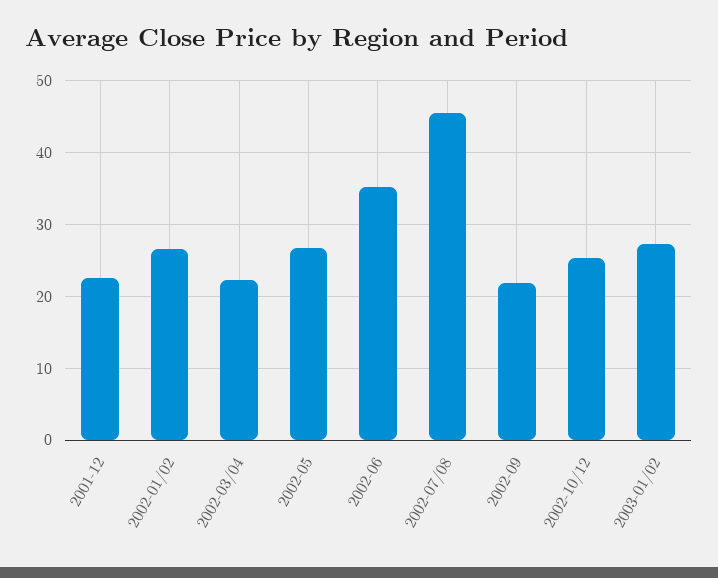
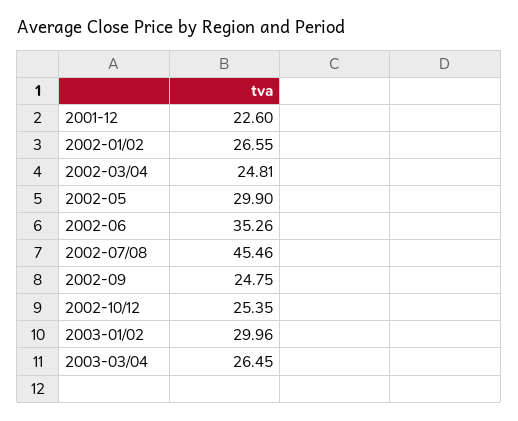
2002-03/04: 22 -> 24.81
2002-05: 27 -> 29.9
2002-09: 22 -> 24.75
2003-01/02: 27 -> 29.96
2003-03/04: none -> 26.45

